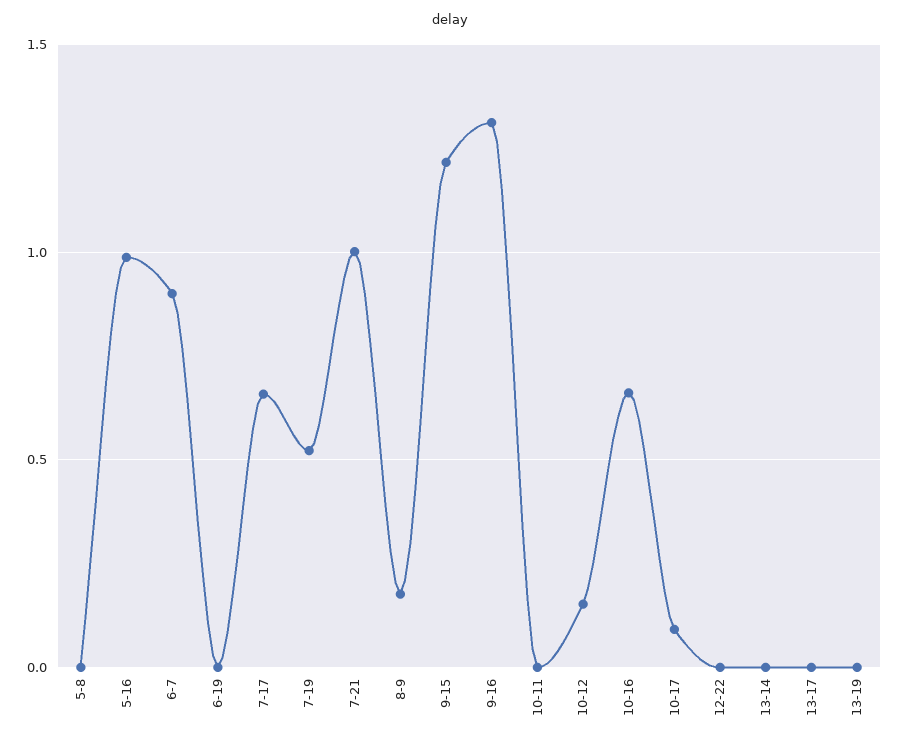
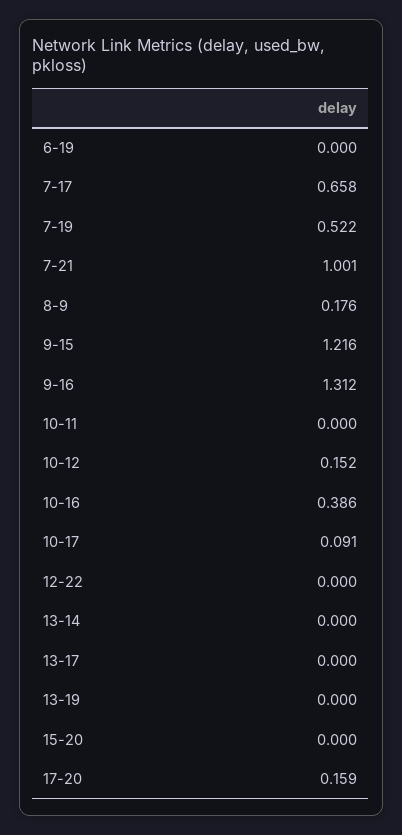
5-8: 0 -> none
5-16: 1 -> none
6-7: 0.9 -> none
10-16: 0.65 -> 0.386
15-20: none -> 0
17-20: none -> 0.159

